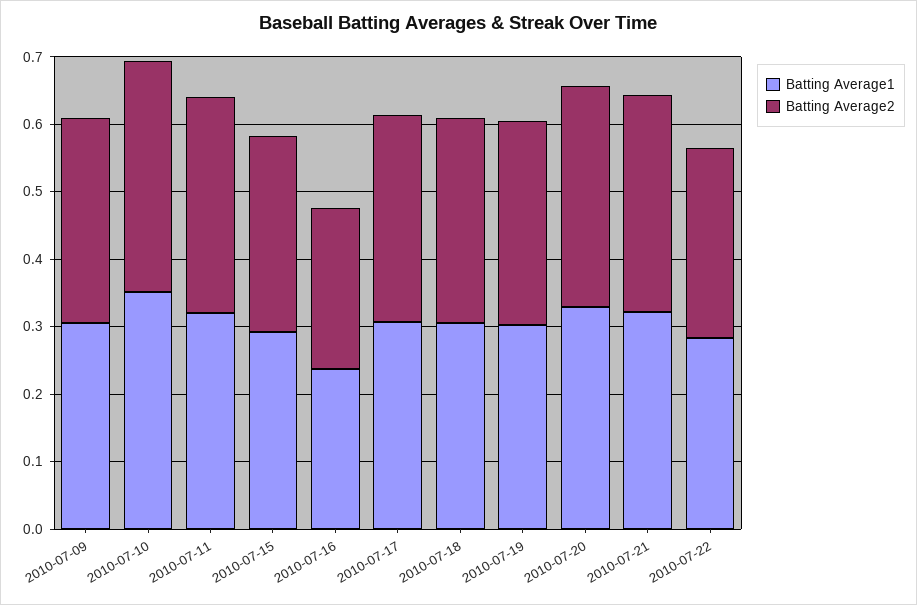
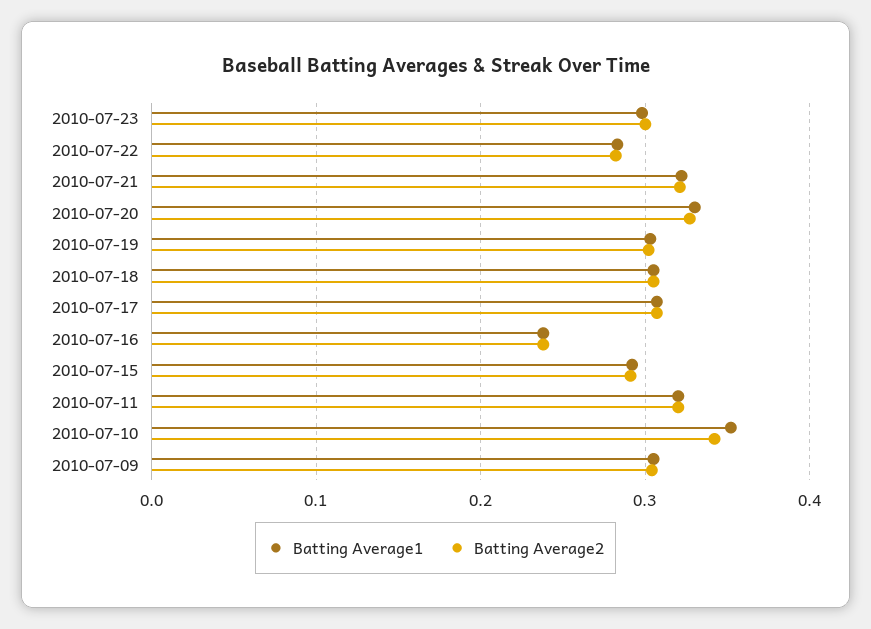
Batting Average1, 2010-07-23: none -> 0.3
Batting Average2, 2010-07-23: none -> 0.3

